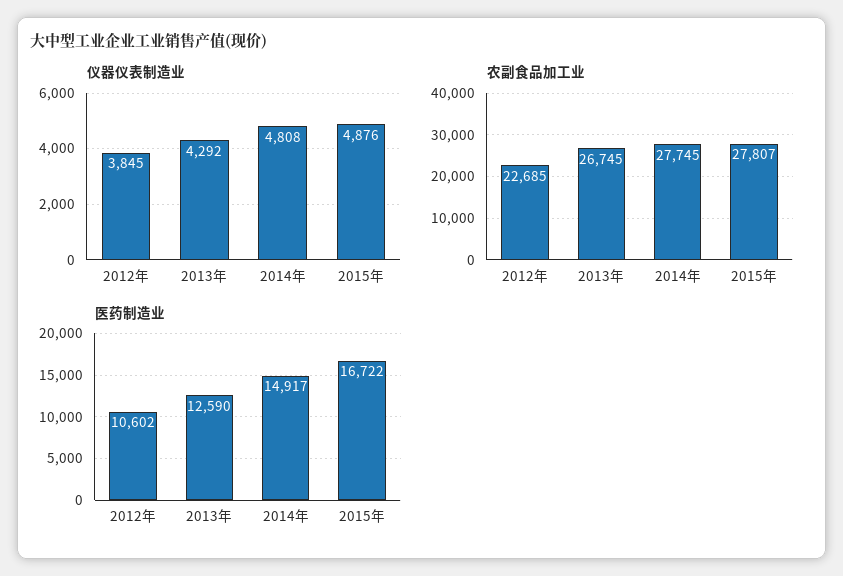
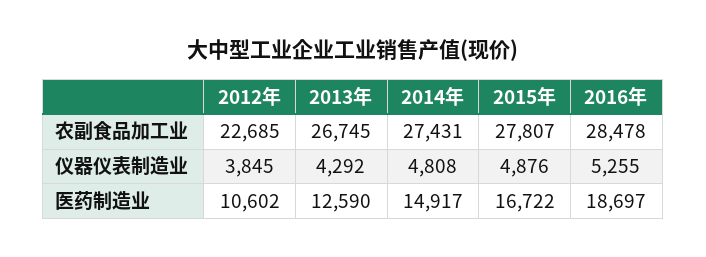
农副食品加工业, 2014年: 27745 -> 27431
农副食品加工业, 2016年: none -> 28478
仪器仪表制造业, 2016年: none -> 5255
医药制造业, 2016年: none -> 18697

